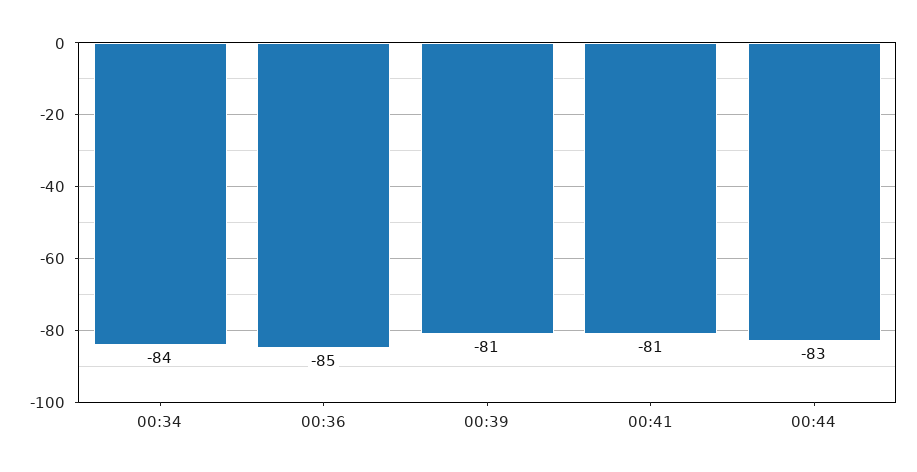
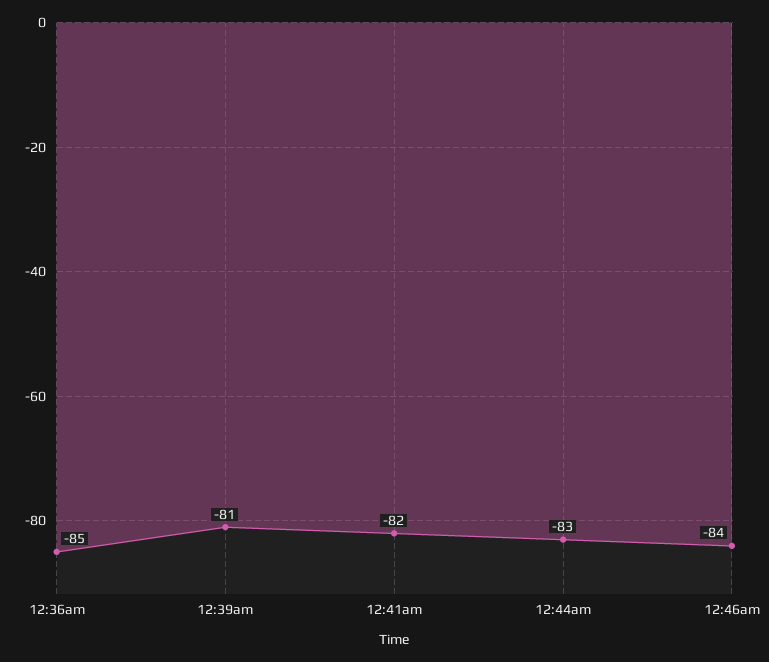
00:34: -84 -> none
00:41: -81 -> -82
12:46am: none -> -84

